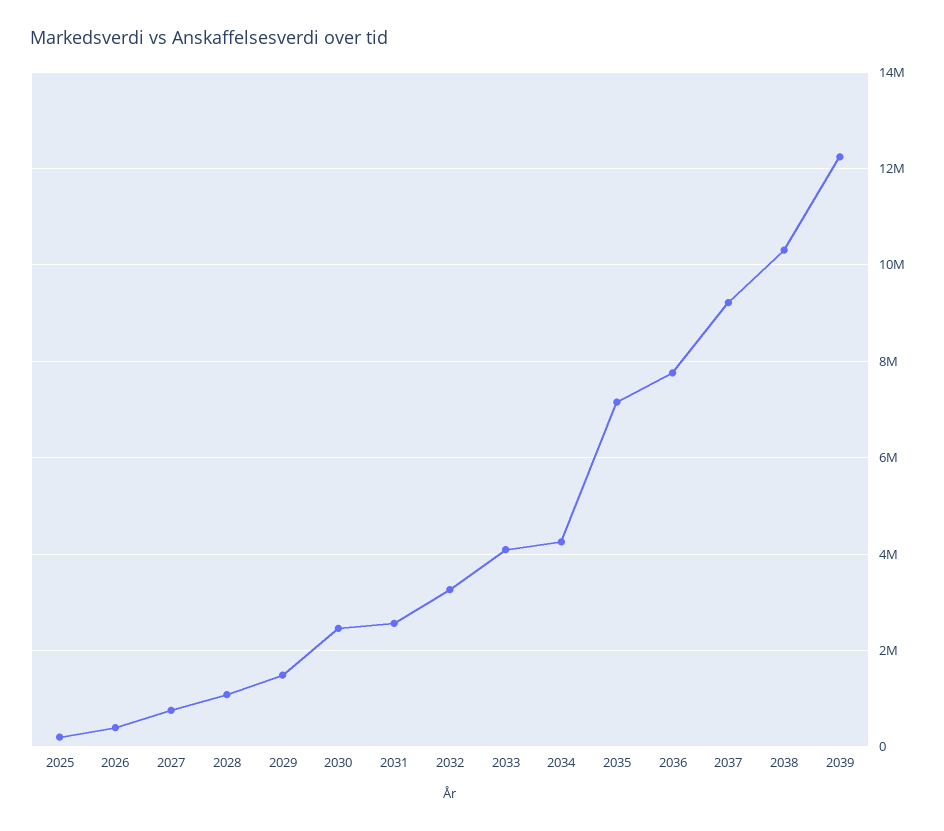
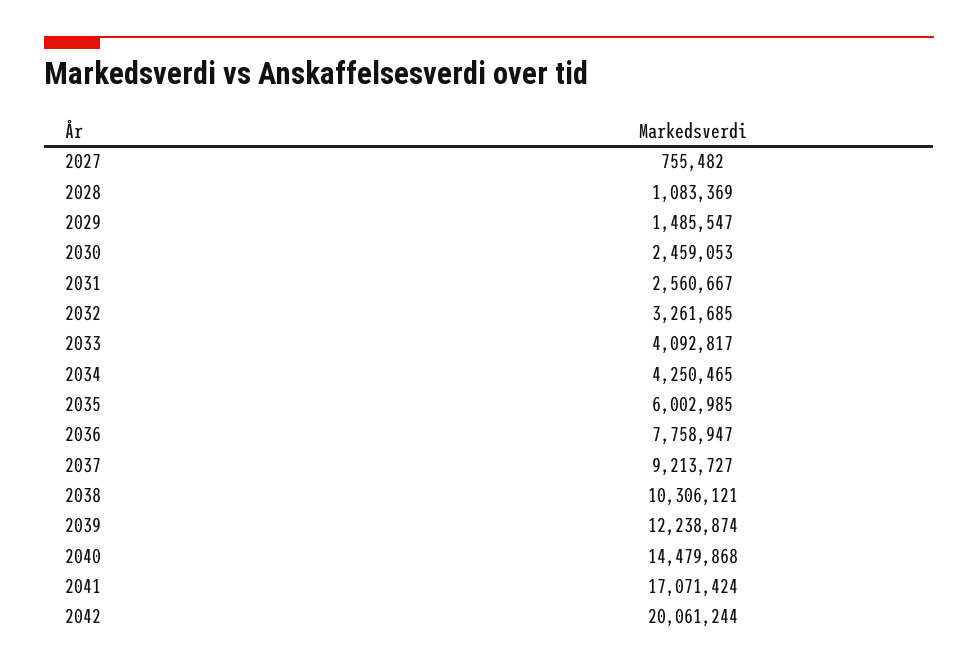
2025: 200000 -> none
2026: 400000 -> none
2035: 7200000 -> 6002985
2040: none -> 14479868
2041: none -> 17071424
2042: none -> 20061244

